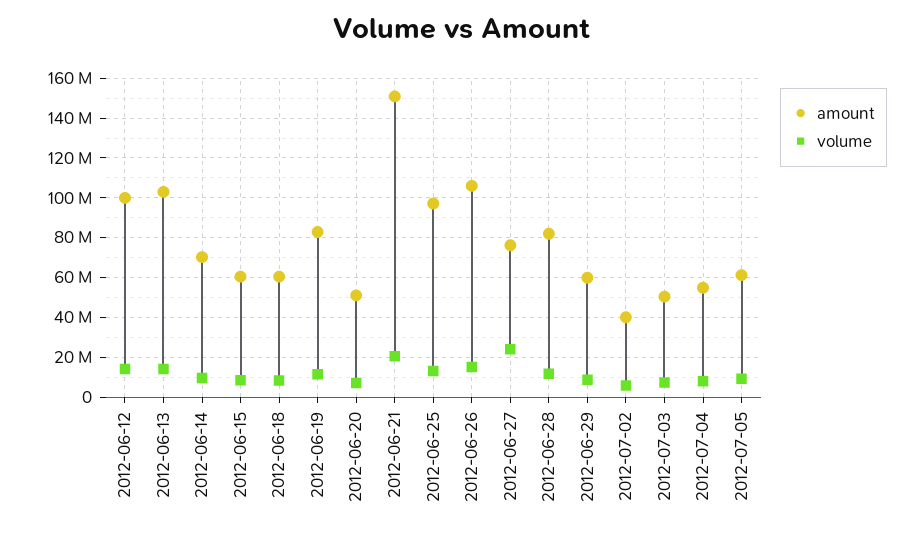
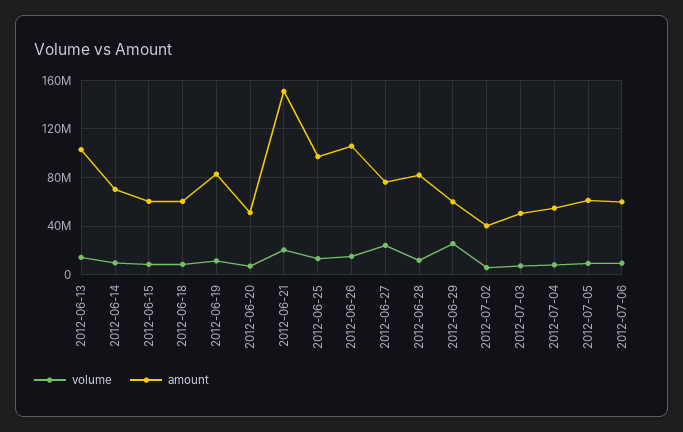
amount, 2012-06-12: 100000000 -> none
volume, 2012-06-12: 15000000 -> none
volume, 2012-06-29: 10000000 -> 25000000
volume, 2012-07-06: none -> 10000000
amount, 2012-07-06: none -> 60000000

